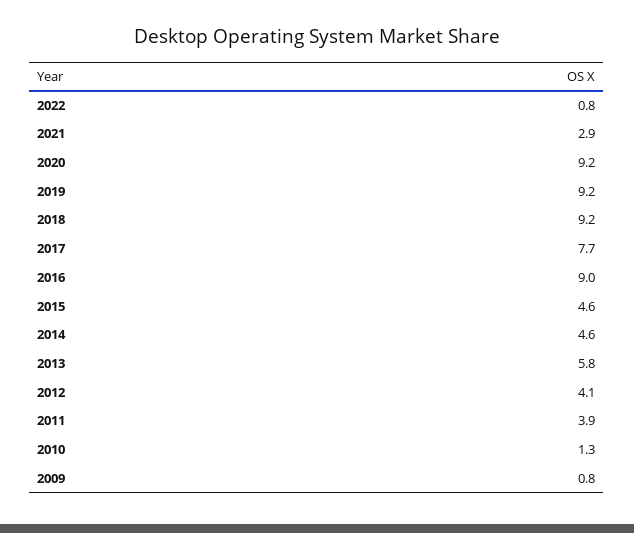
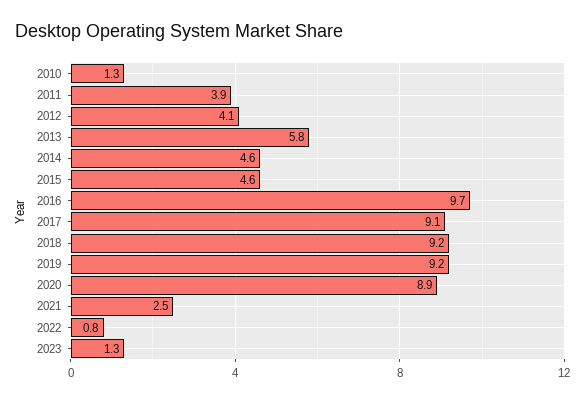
2021: 2.9 -> 2.5
2020: 9.2 -> 8.9
2017: 7.7 -> 9.1
2016: 9 -> 9.7
2009: 0.8 -> none
2023: none -> 1.3

